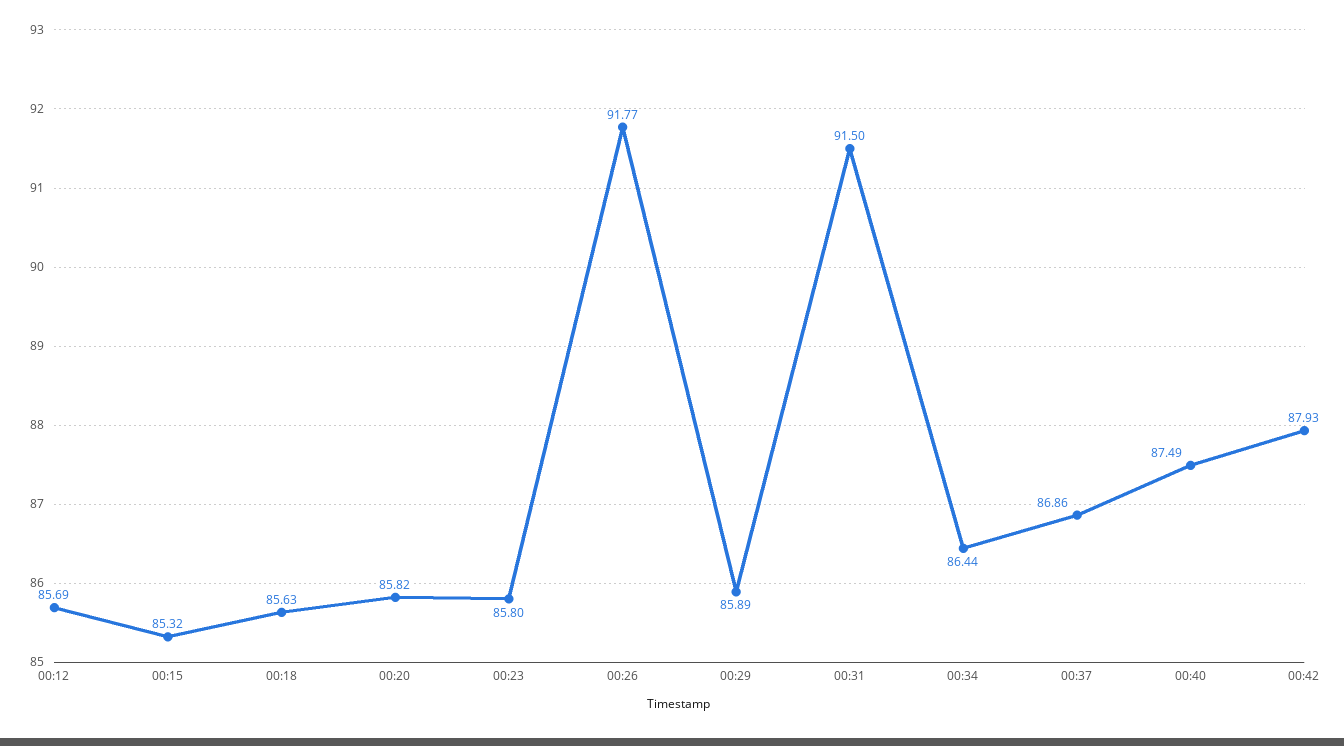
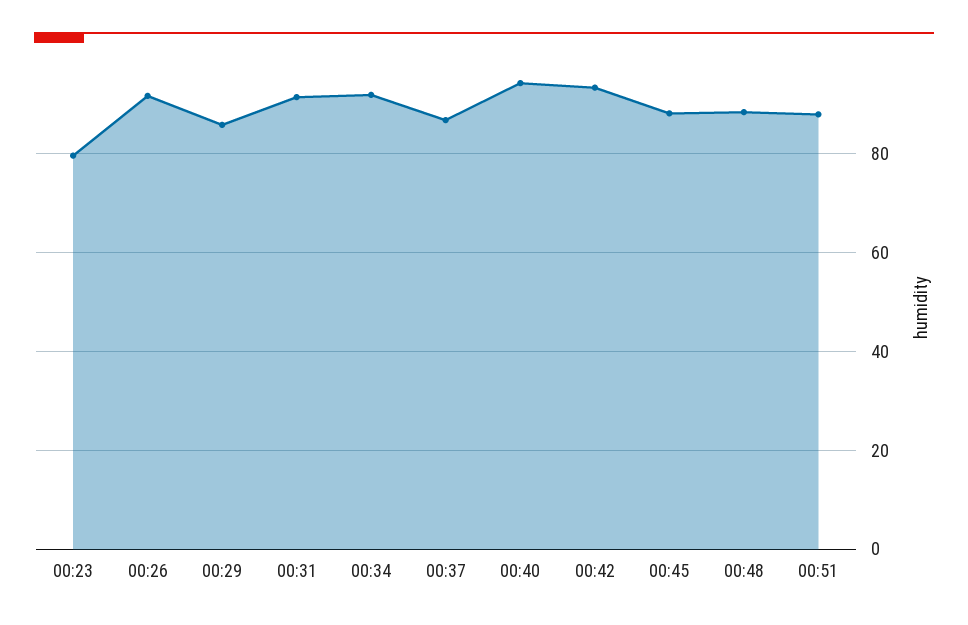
00:12: 85.69 -> none
00:15: 85.32 -> none
00:18: 85.63 -> none
00:20: 85.82 -> none
00:23: 85.8 -> 80
00:34: 86.44 -> 92
00:40: 87.49 -> 94
00:42: 87.93 -> 94
00:45: none -> 88
00:48: none -> 88
00:51: none -> 88

